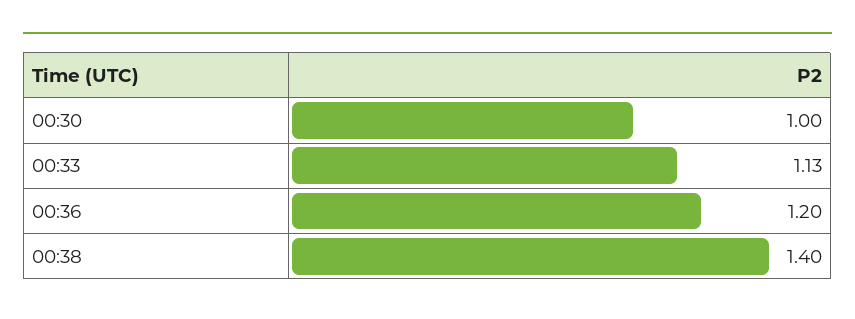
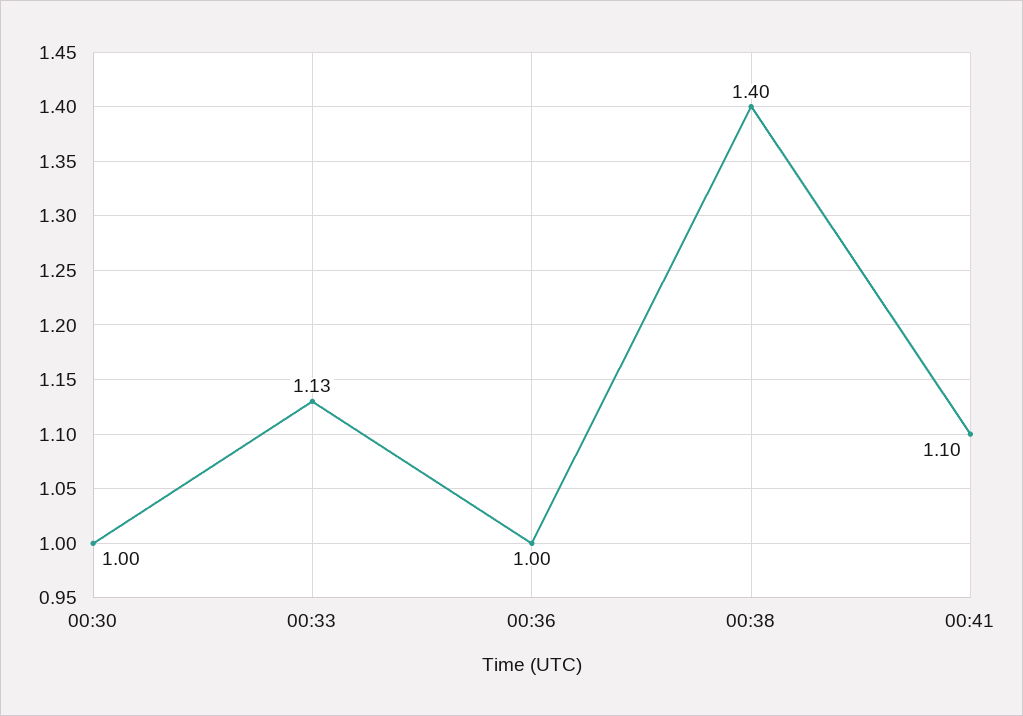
00:36: 1.2 -> 1
00:41: none -> 1.1

